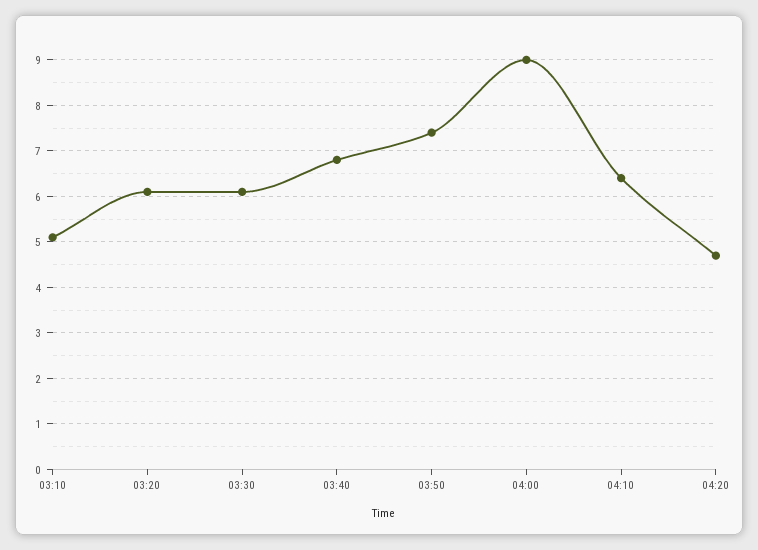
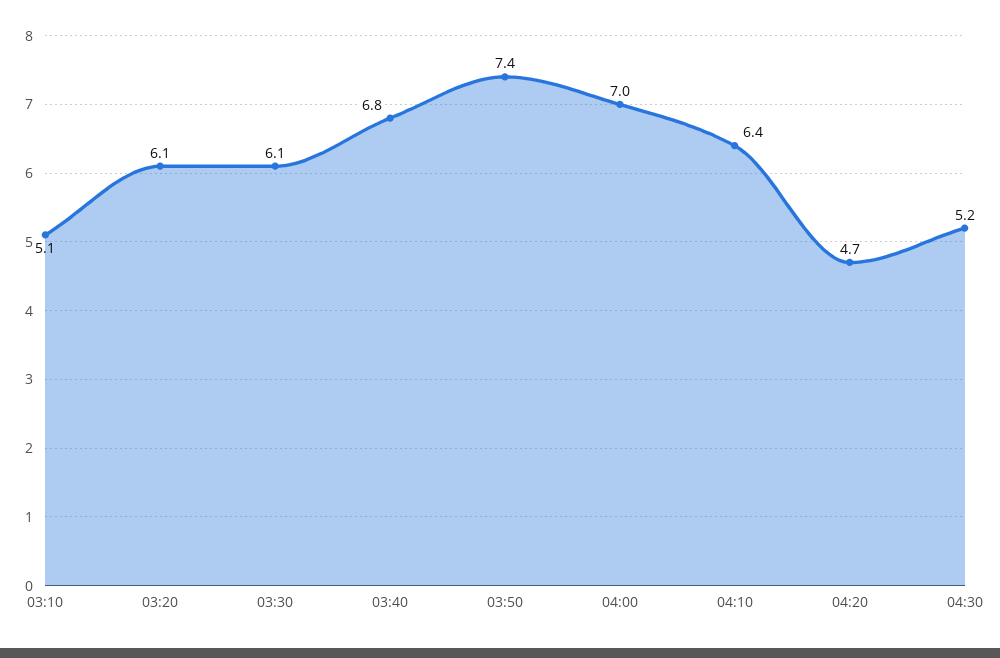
04:00: 9 -> 7
04:30: none -> 5.2

